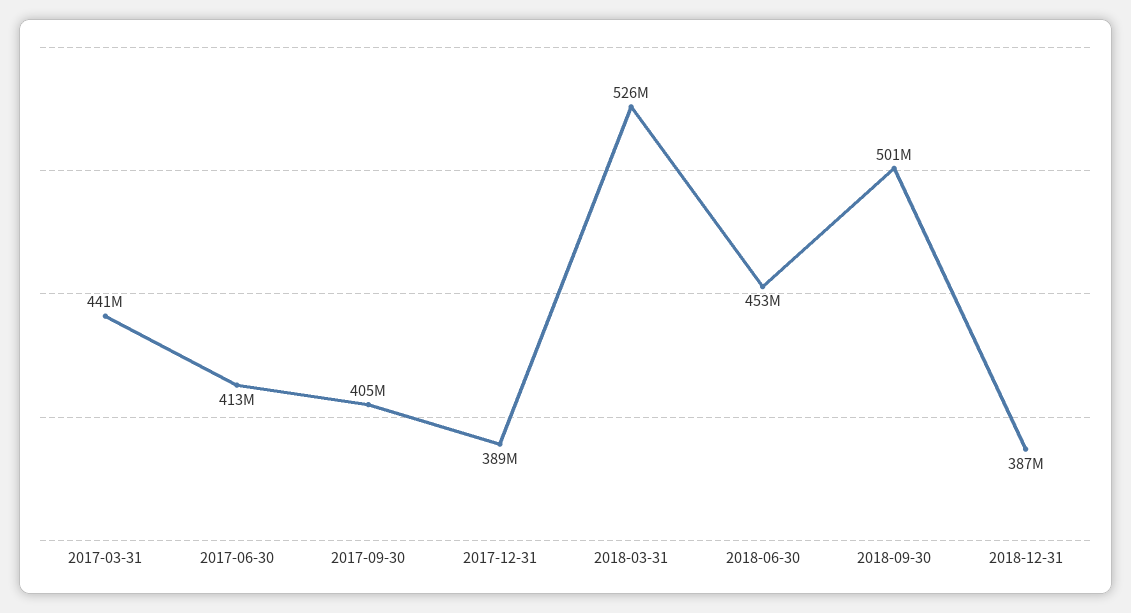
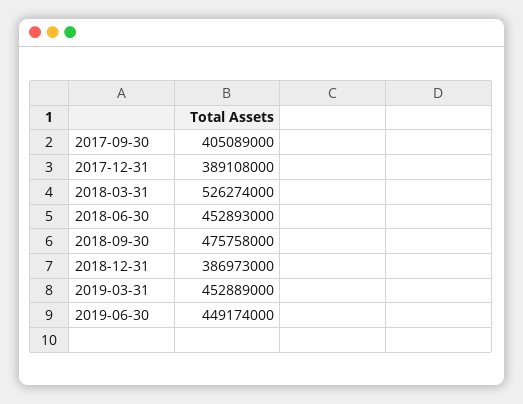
2017-03-31: 441000000 -> none
2017-06-30: 413000000 -> none
2018-09-30: 501000000 -> 475758000
2019-03-31: none -> 452889000
2019-06-30: none -> 449174000

